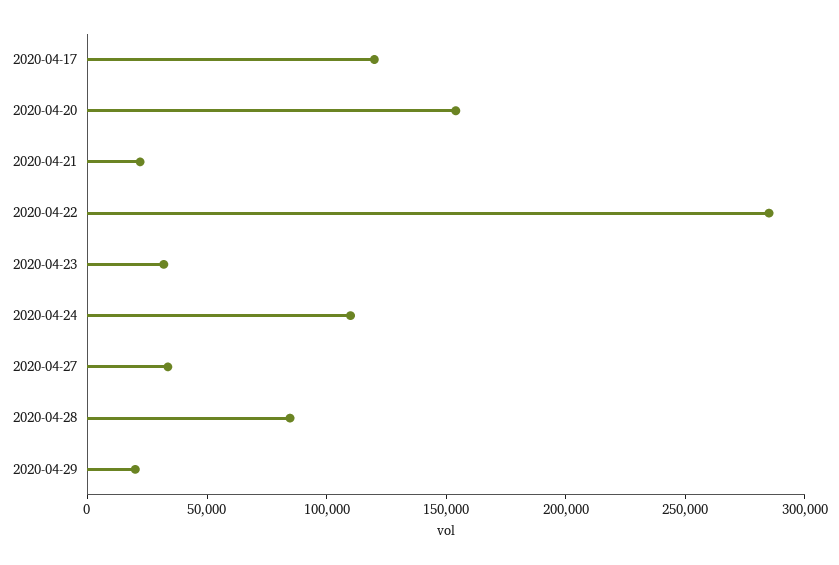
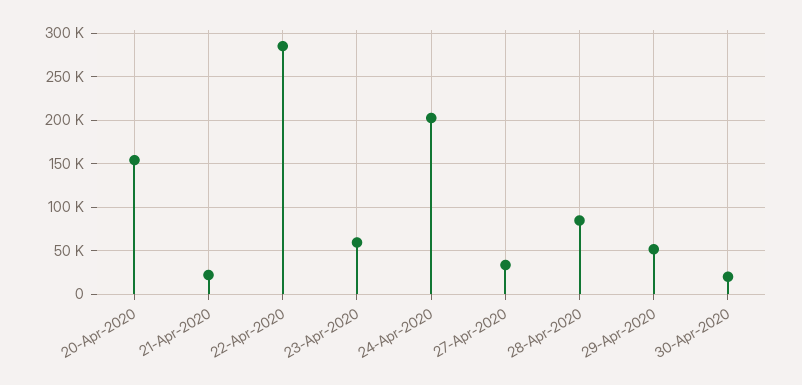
2020-04-17: 120000 -> none
2020-04-23: 30000 -> 60000
2020-04-24: 110000 -> 200000
2020-04-29: 20000 -> 50000
30-Apr-2020: none -> 20000

